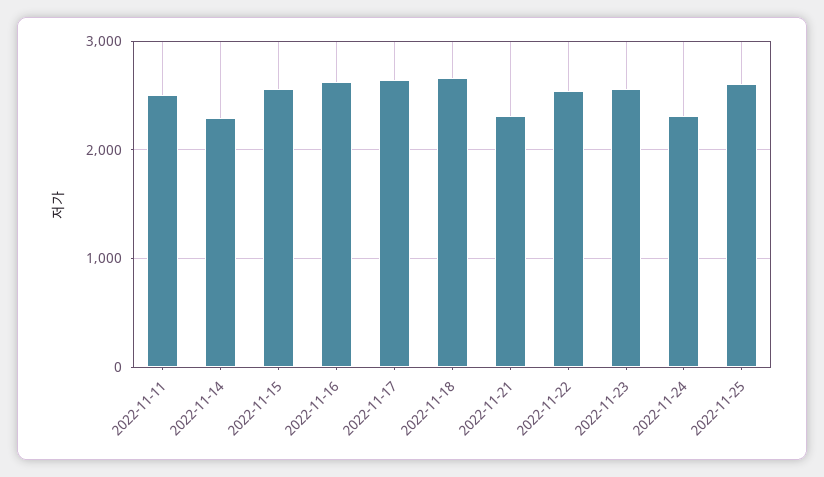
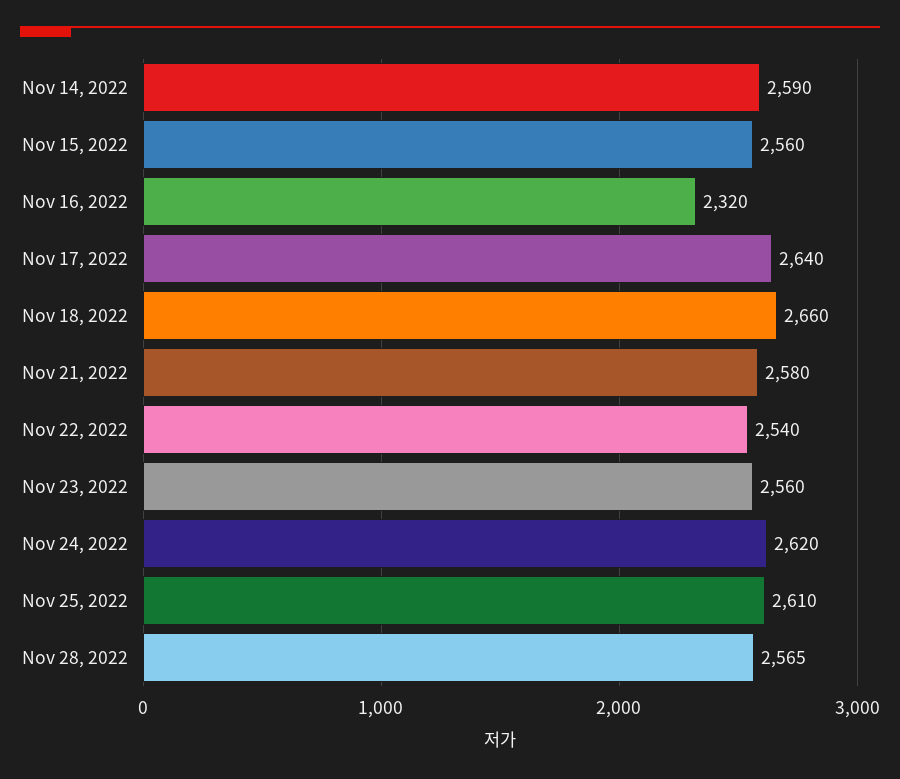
2022-11-11: 2500 -> none
2022-11-14: 2300 -> 2590
2022-11-16: 2600 -> 2320
2022-11-21: 2300 -> 2580
2022-11-24: 2300 -> 2620
Nov 28, 2022: none -> 2565

